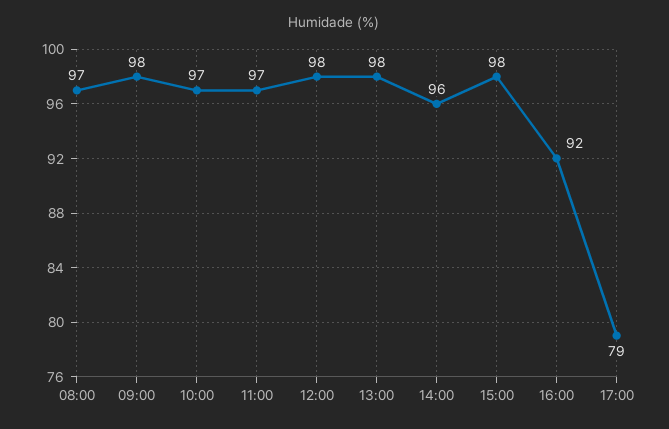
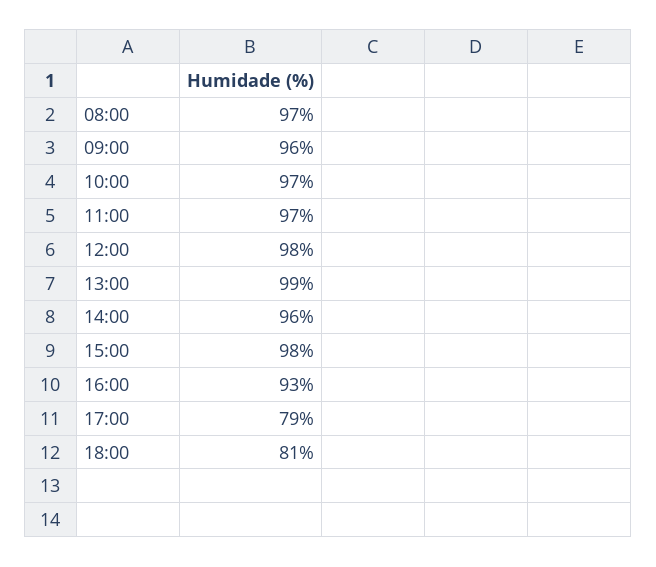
09:00: 98 -> 96
13:00: 98 -> 99
16:00: 92 -> 93
18:00: none -> 81

